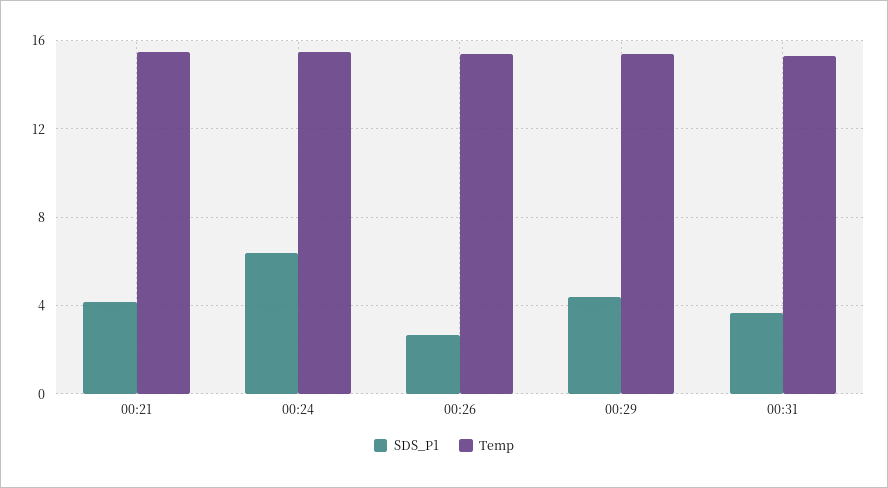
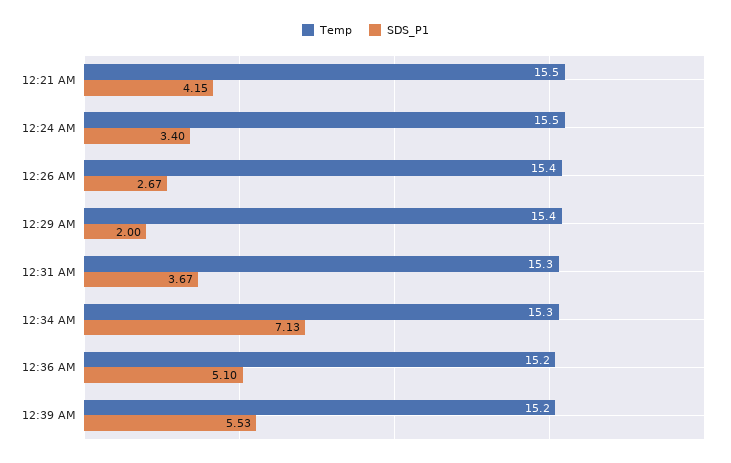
SDS_P1, 00:24: 6.5 -> 3.4
SDS_P1, 00:29: 4.5 -> 2
Temp, 12:34 AM: none -> 15.3
SDS_P1, 12:34 AM: none -> 7.13
Temp, 12:36 AM: none -> 15.2
SDS_P1, 12:36 AM: none -> 5.1
Temp, 12:39 AM: none -> 15.2
SDS_P1, 12:39 AM: none -> 5.53

